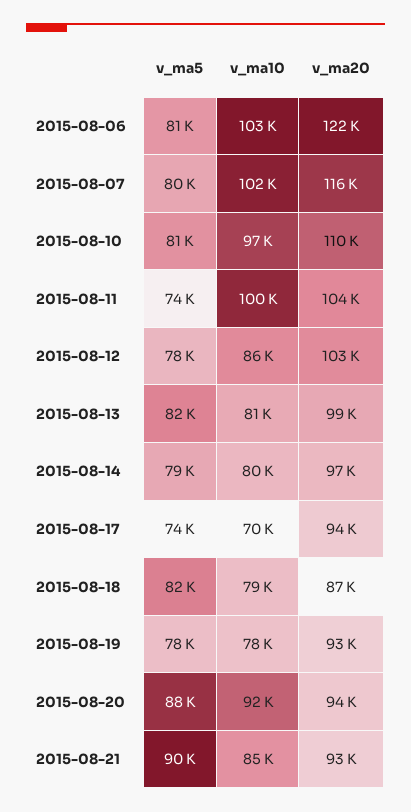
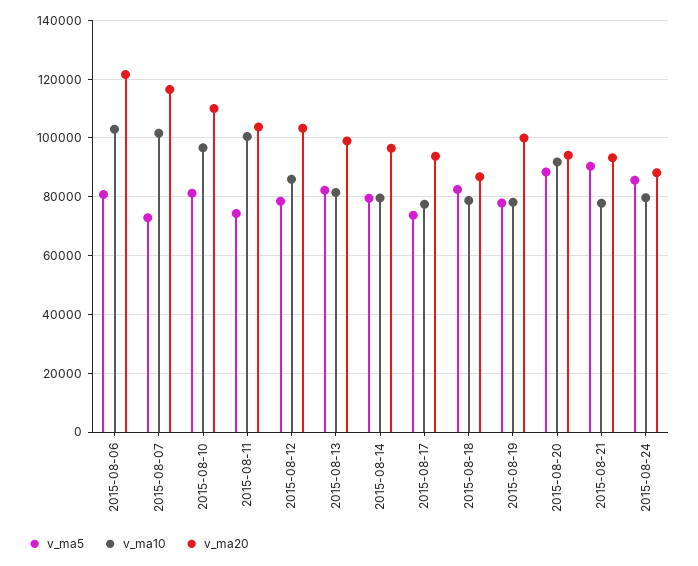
v_ma5, 2015-08-07: 80000 -> 72500
v_ma10, 2015-08-17: 70000 -> 77500
v_ma20, 2015-08-19: 93000 -> 100000
v_ma10, 2015-08-21: 85000 -> 77500
v_ma5, 2015-08-24: none -> 85000
v_ma10, 2015-08-24: none -> 80000
v_ma20, 2015-08-24: none -> 87500

